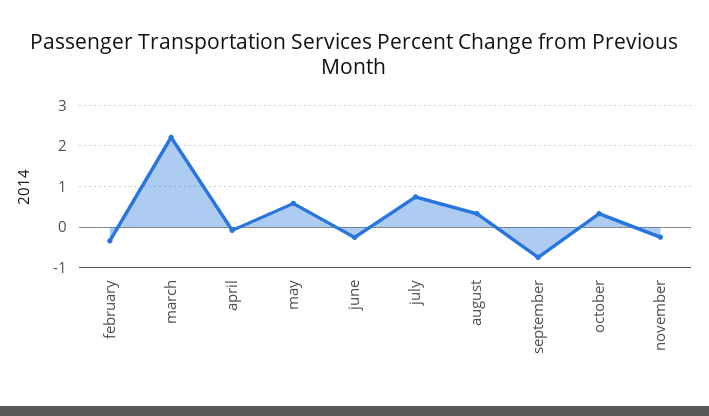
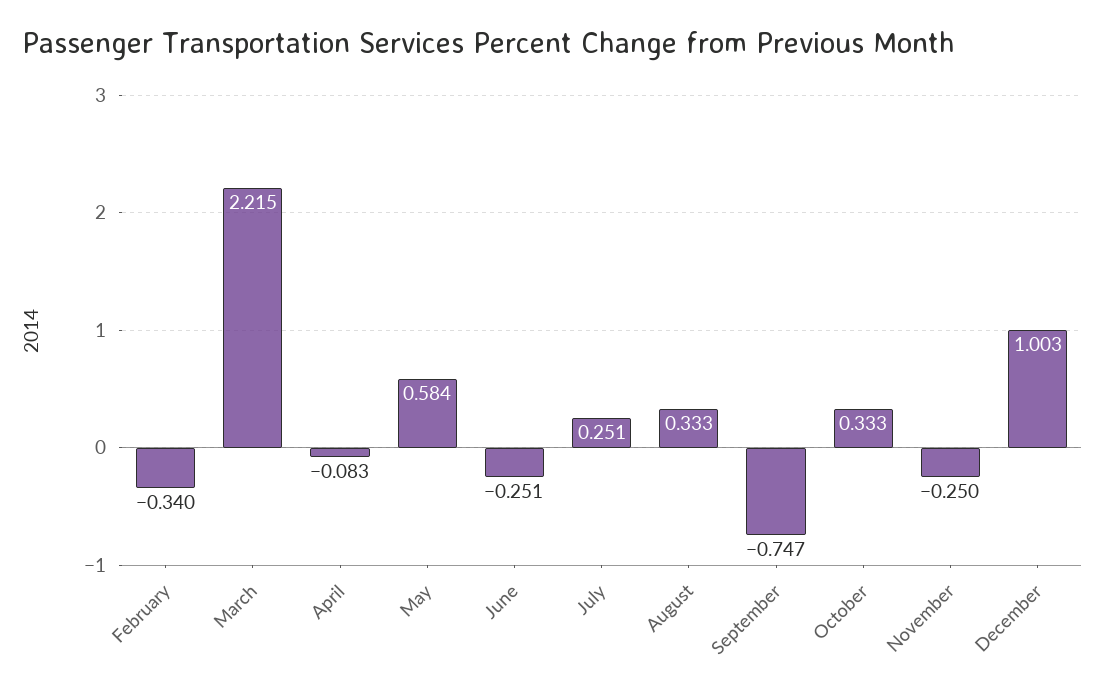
july: 0.8 -> 0.251
December: none -> 1.003

